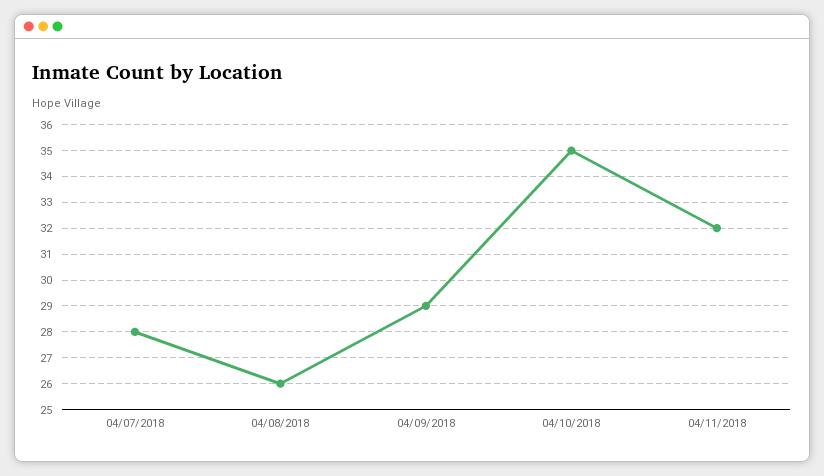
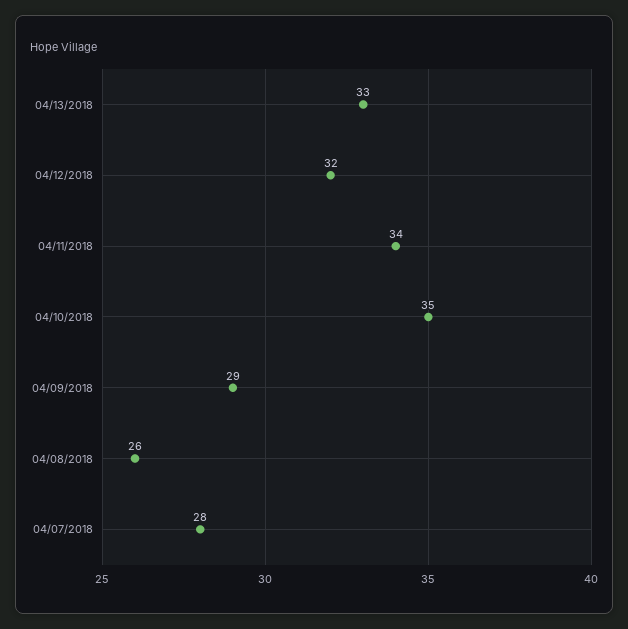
04/11/2018: 32 -> 34
04/13/2018: none -> 33
04/12/2018: none -> 32

